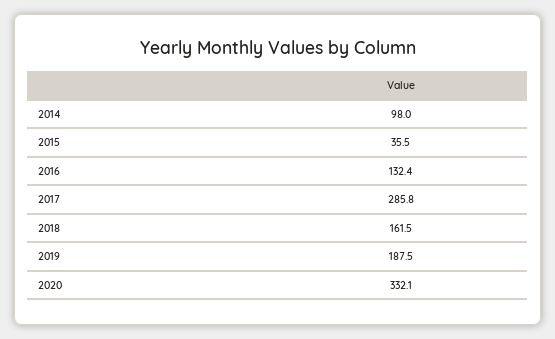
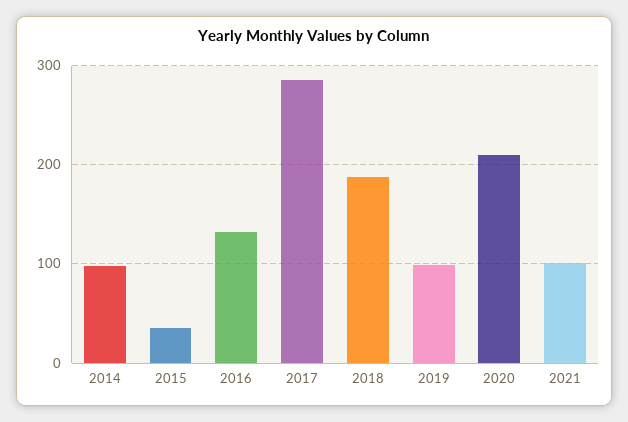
2018: 161.5 -> 190
2019: 187.5 -> 100
2020: 332.1 -> 210
2021: none -> 100

